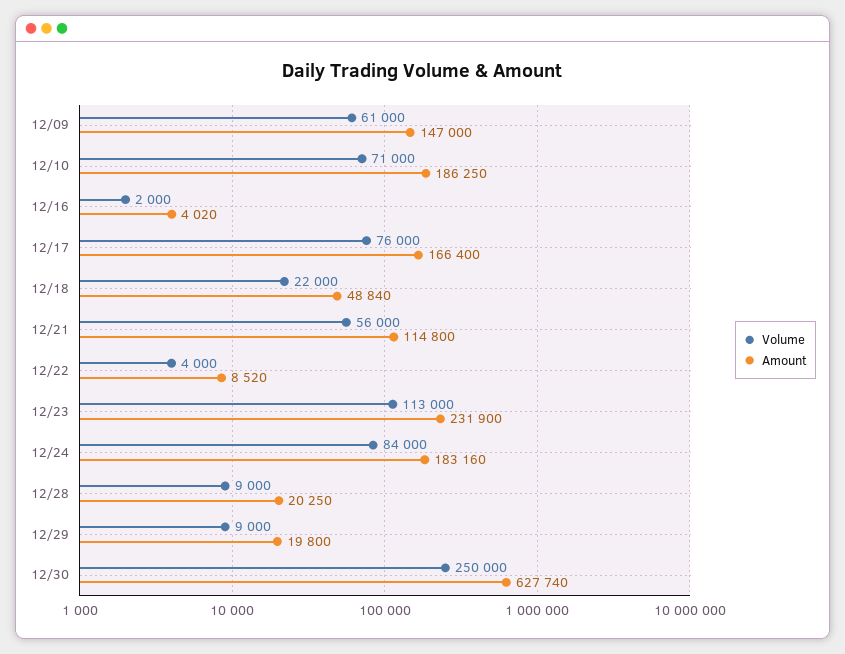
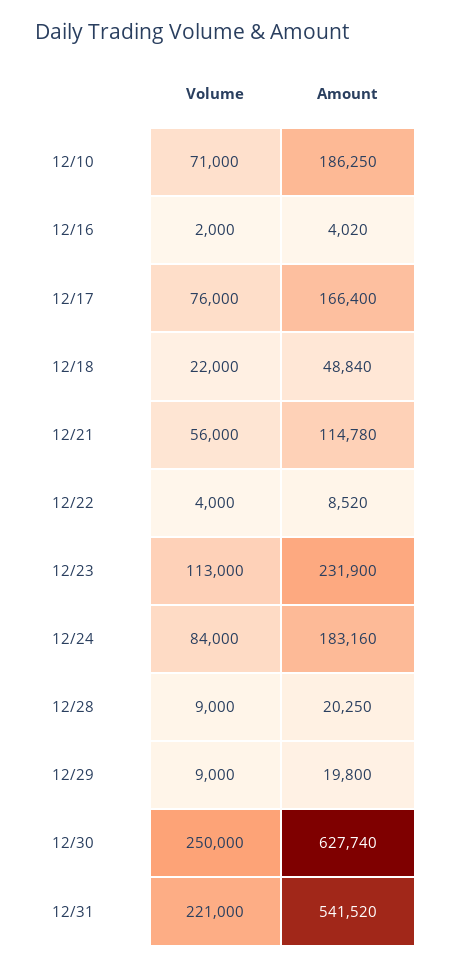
Volume, 12/09: 61000 -> none
Amount, 12/09: 147000 -> none
Amount, 12/21: 114800 -> 114780
Volume, 12/31: none -> 221000
Amount, 12/31: none -> 541520

